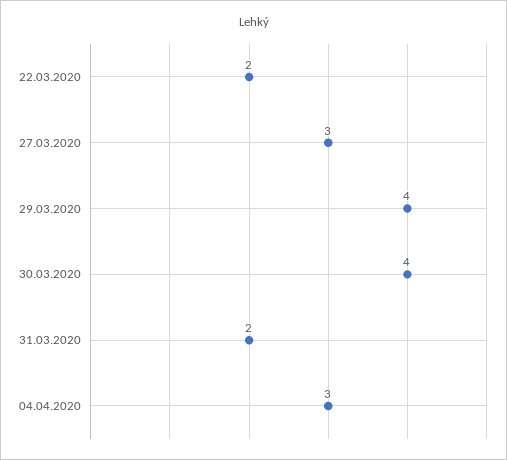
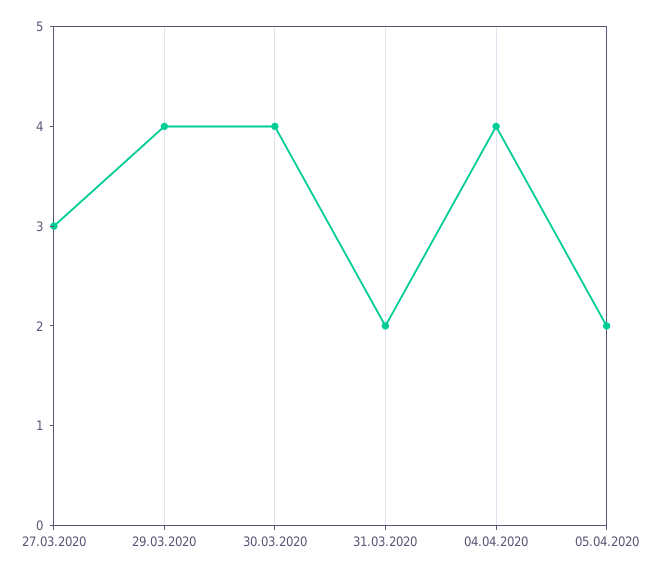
22.03.2020: 2 -> none
04.04.2020: 3 -> 4
05.04.2020: none -> 2

